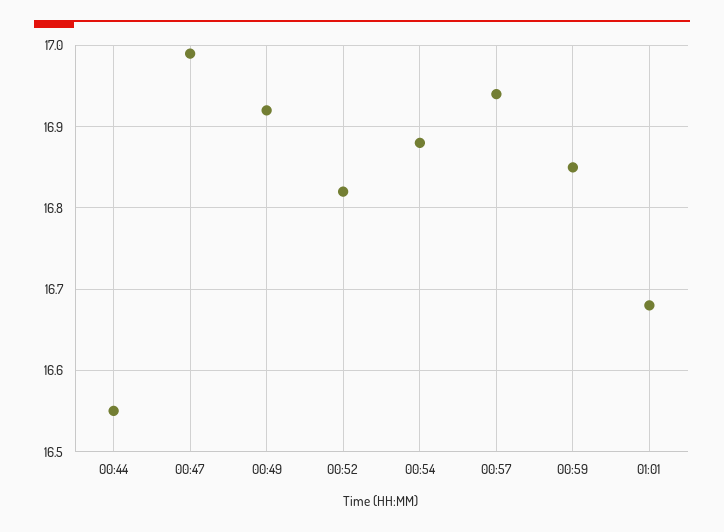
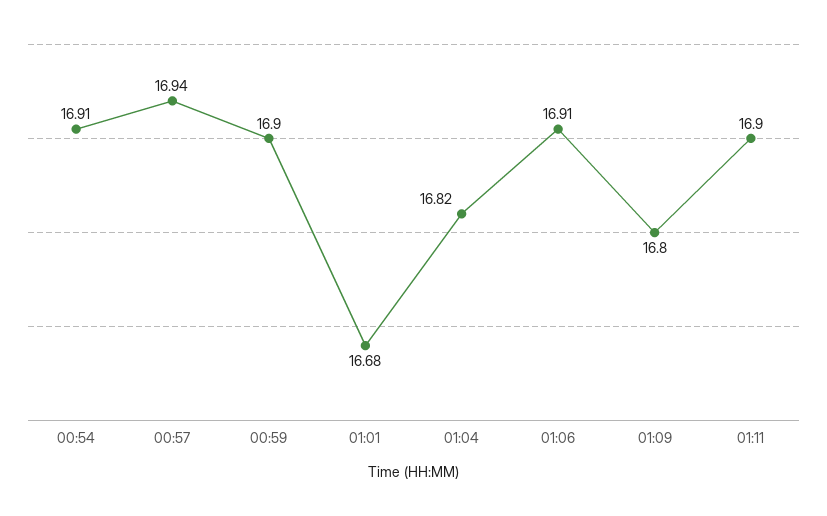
00:44: 16.55 -> none
00:47: 16.99 -> none
00:49: 16.92 -> none
00:52: 16.82 -> none
00:54: 16.88 -> 16.91
00:59: 16.85 -> 16.9
01:04: none -> 16.82
01:06: none -> 16.91
01:09: none -> 16.8
01:11: none -> 16.9

